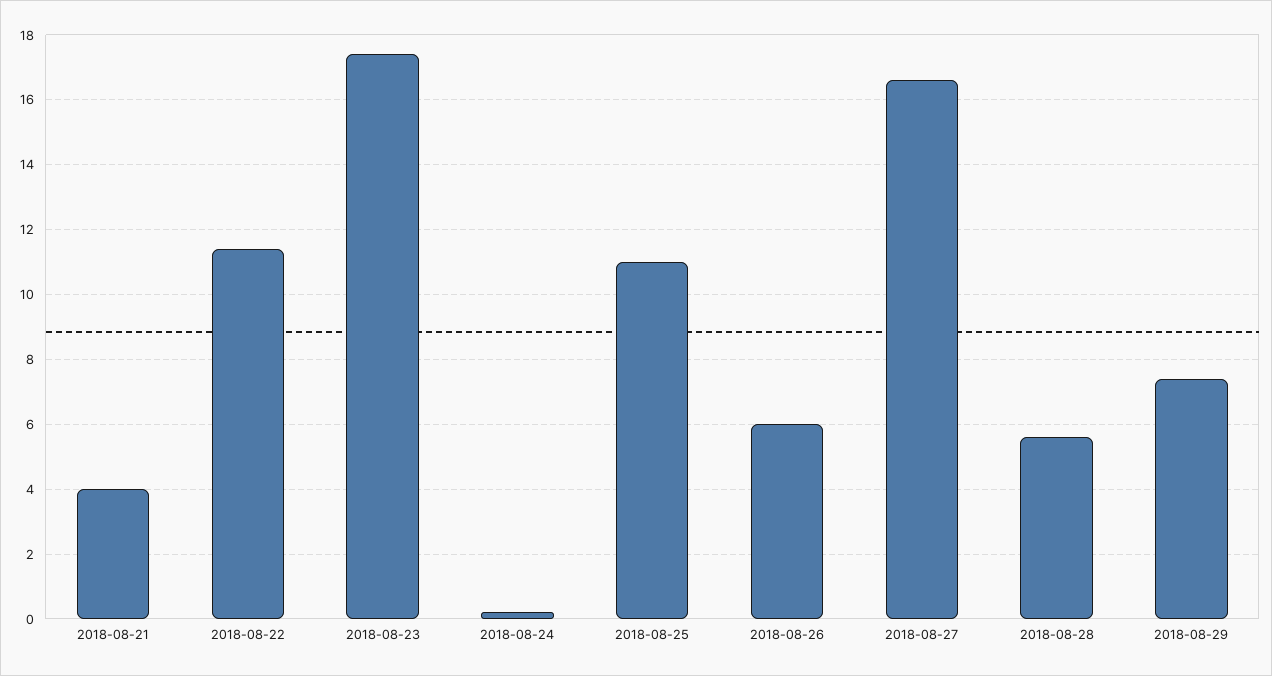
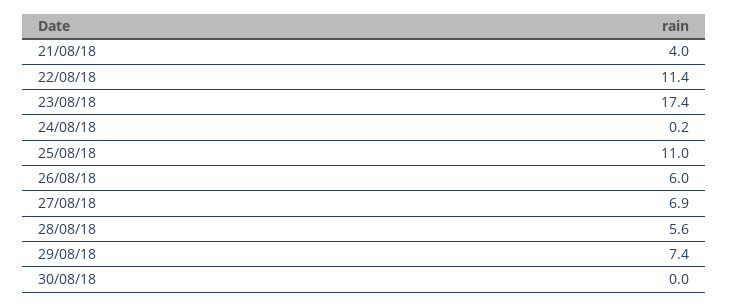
2018-08-27: 16.5 -> 6.9
30/08/18: none -> 0

